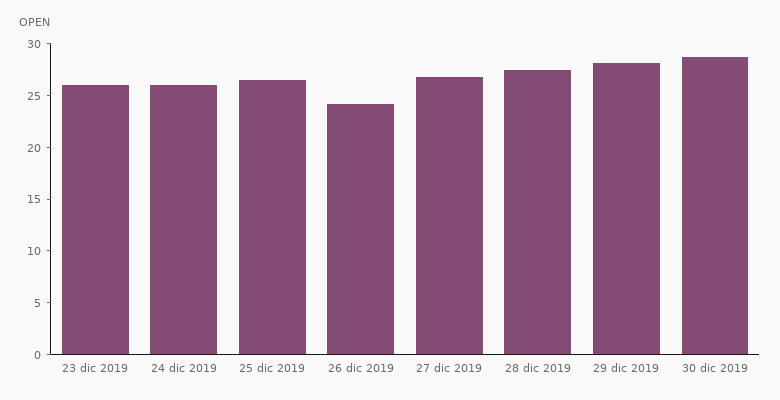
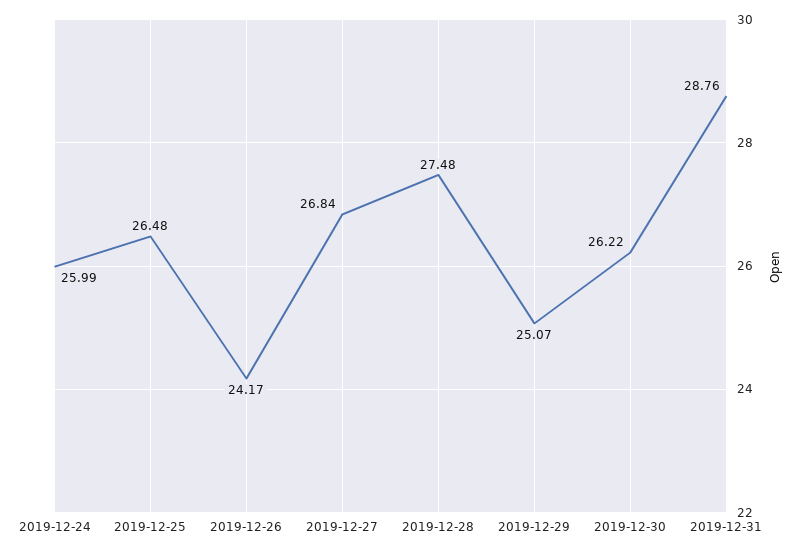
23 dic 2019: 26 -> none
29 dic 2019: 28 -> 25.07
30 dic 2019: 29 -> 26.22
2019-12-31: none -> 28.76

